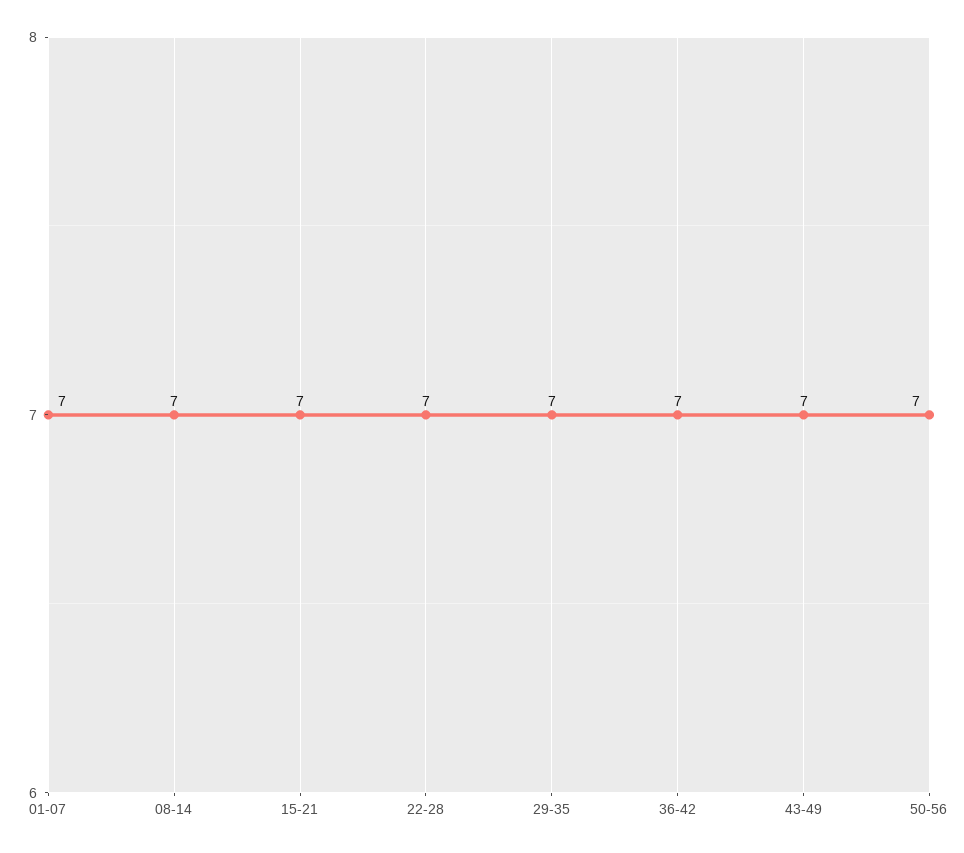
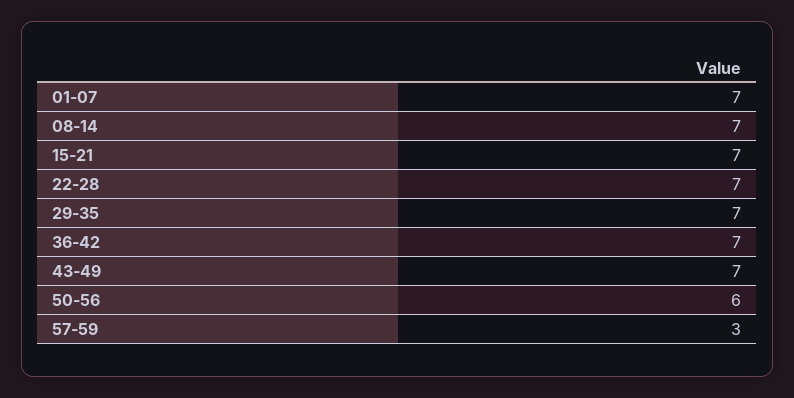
50-56: 7 -> 6
57-59: none -> 3

